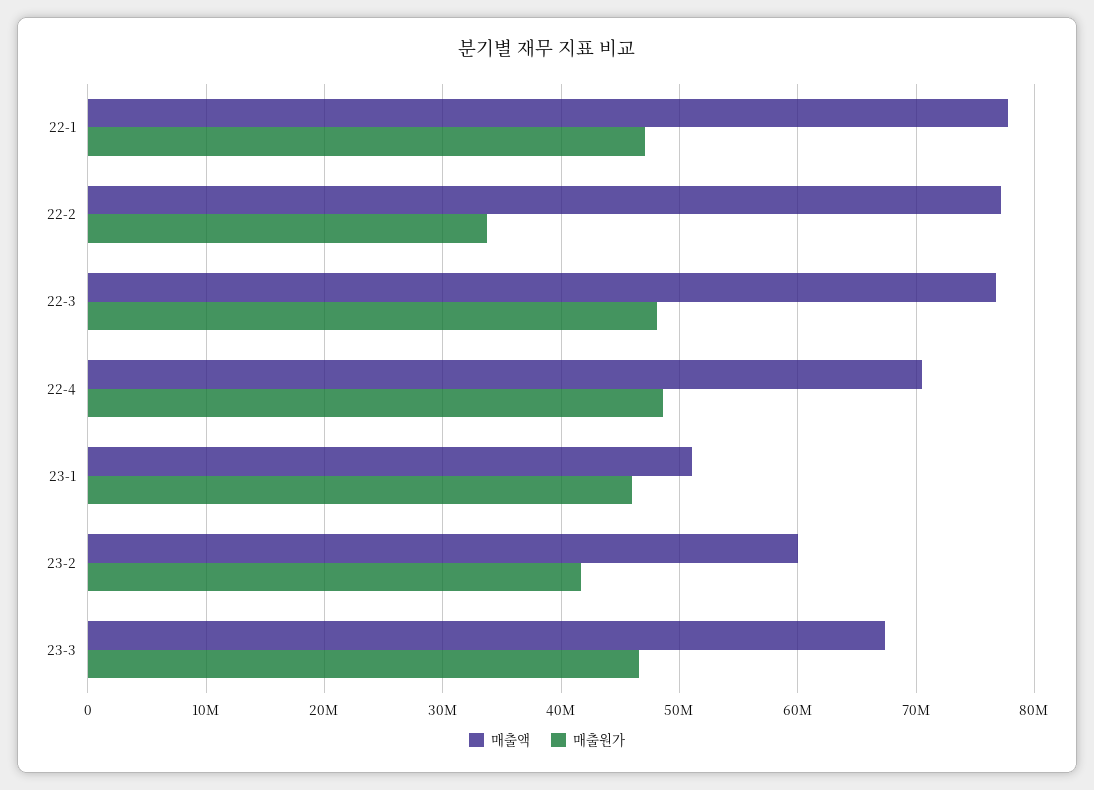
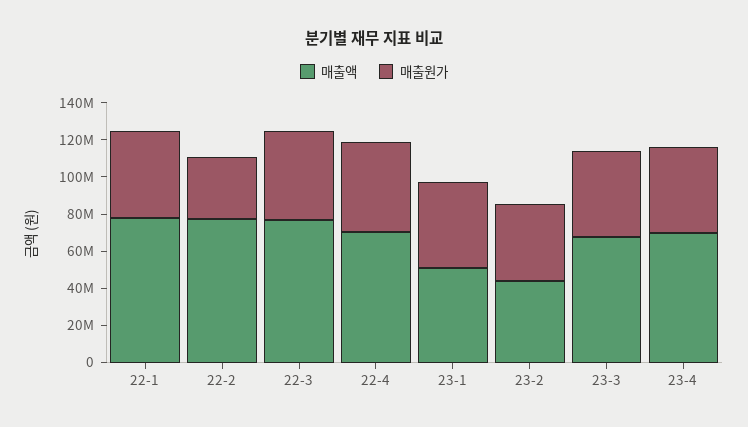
매출액, 23-2: 60000000 -> 45000000
매출액, 23-4: none -> 70000000
매출원가, 23-4: none -> 45000000

